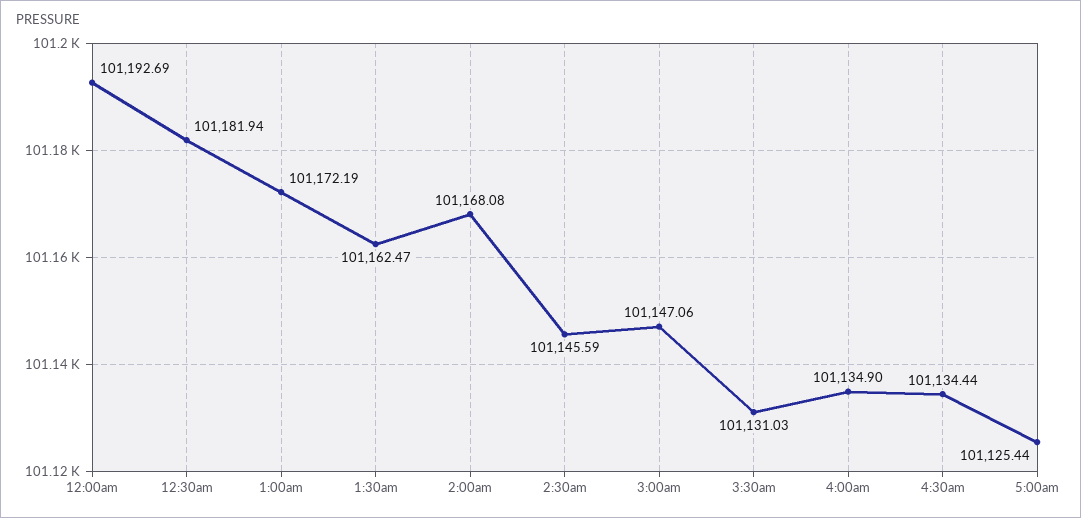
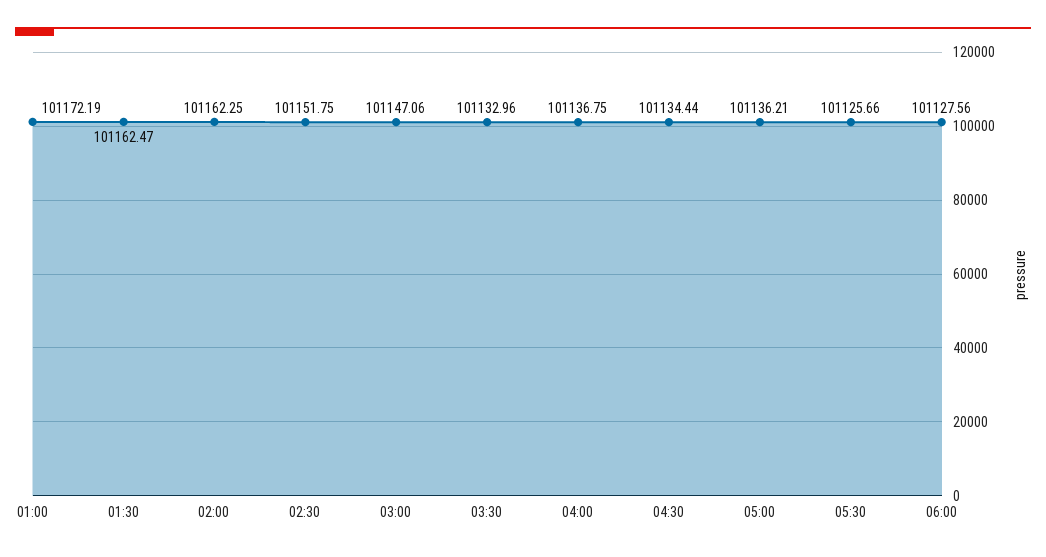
12:00am: 101192.69 -> none
12:30am: 101181.94 -> none
2:00am: 101168.08 -> 101162.25
2:30am: 101145.59 -> 101151.75
3:30am: 101131.03 -> 101132.96
4:00am: 101134.9 -> 101136.75
5:00am: 101125.44 -> 101136.21
05:30: none -> 101125.66
06:00: none -> 101127.56

